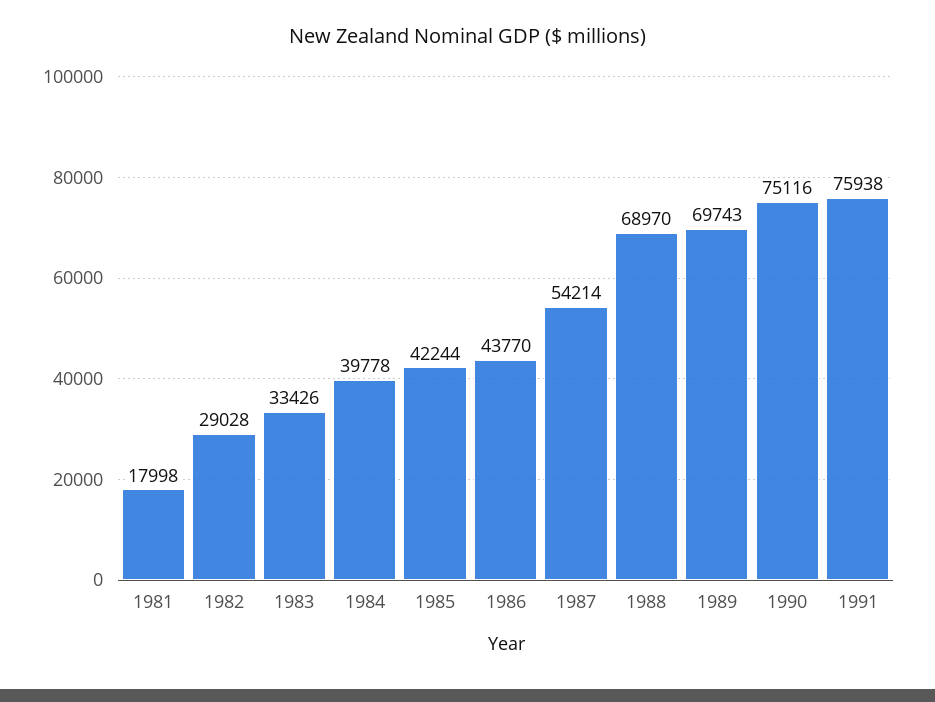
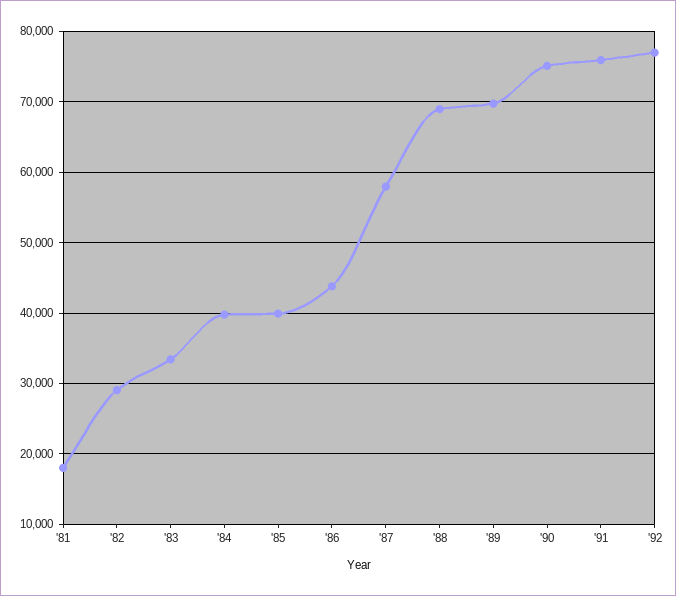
1985: 42244 -> 40000
1987: 54214 -> 58000
'92: none -> 77000

